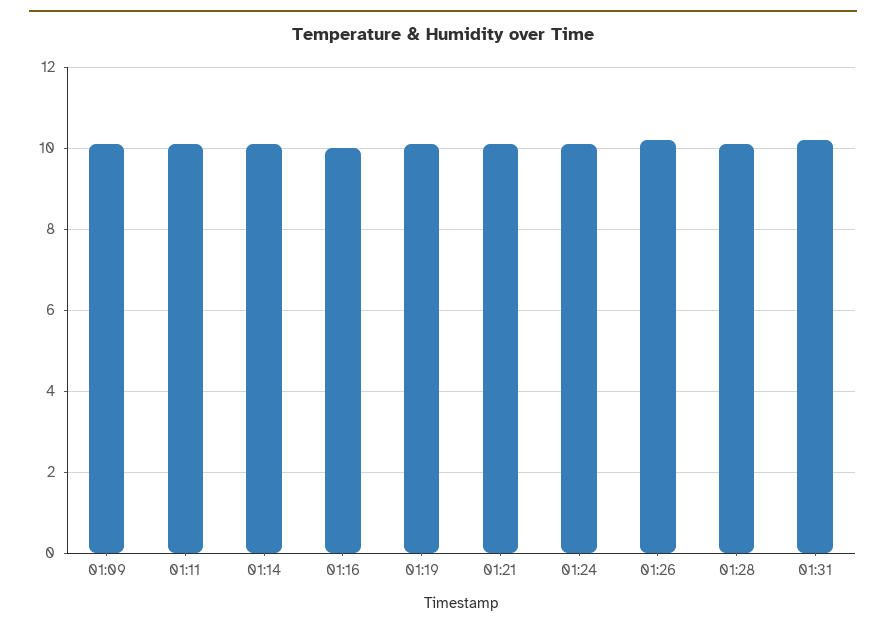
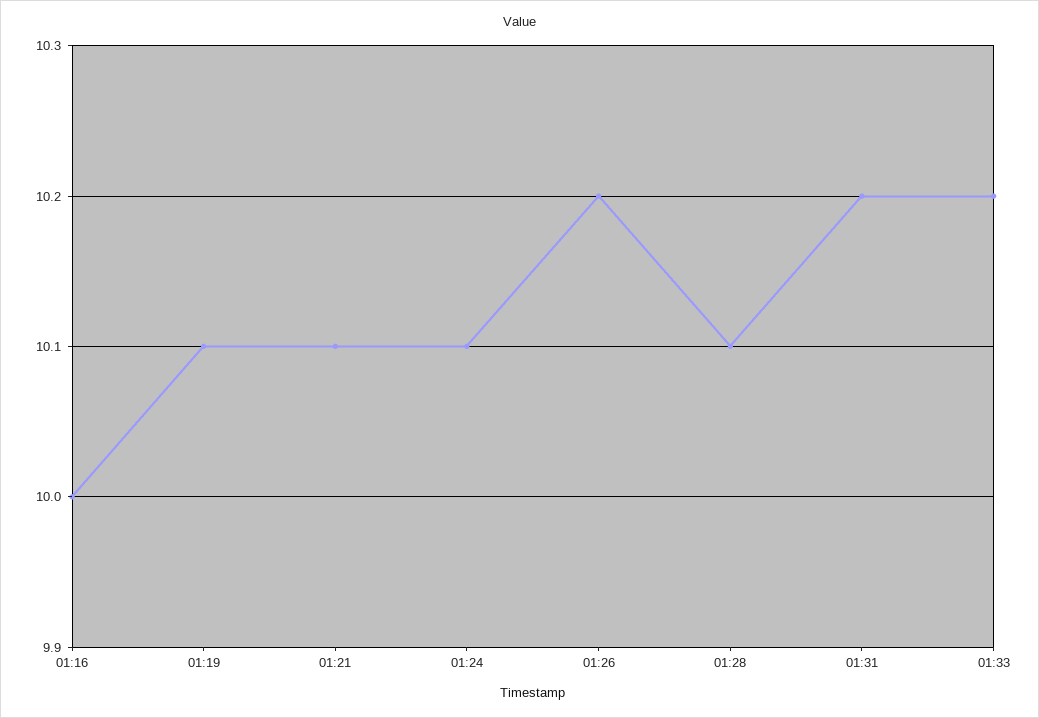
01:09: 10 -> none
01:11: 10 -> none
01:14: 10 -> none
01:33: none -> 10.2

